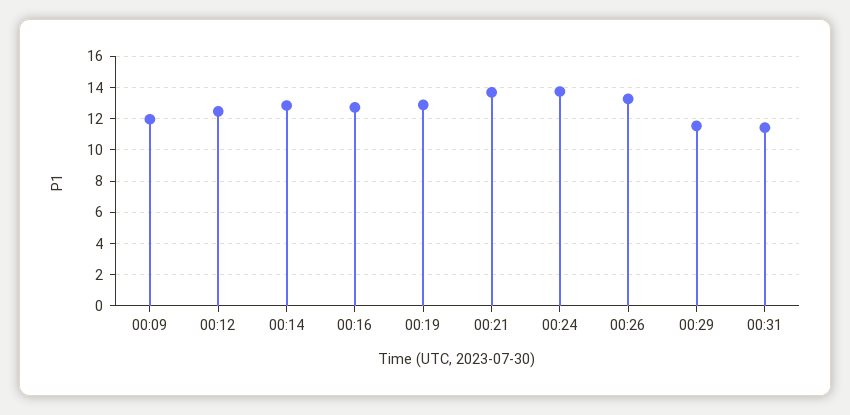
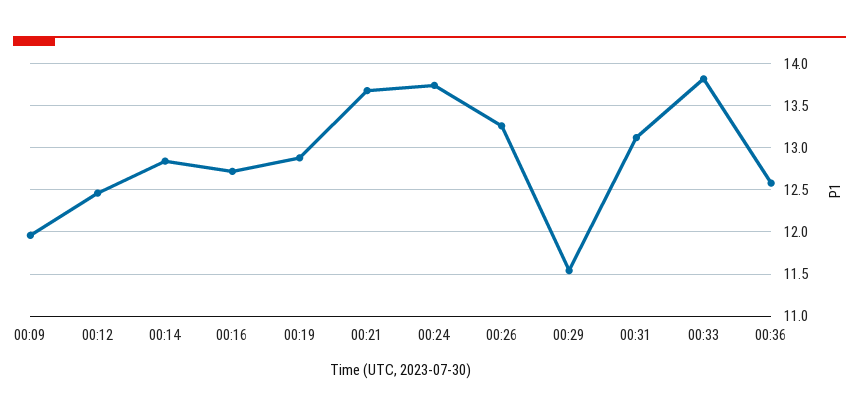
00:31: 11.5 -> 13.1
00:33: none -> 13.8
00:36: none -> 12.6

